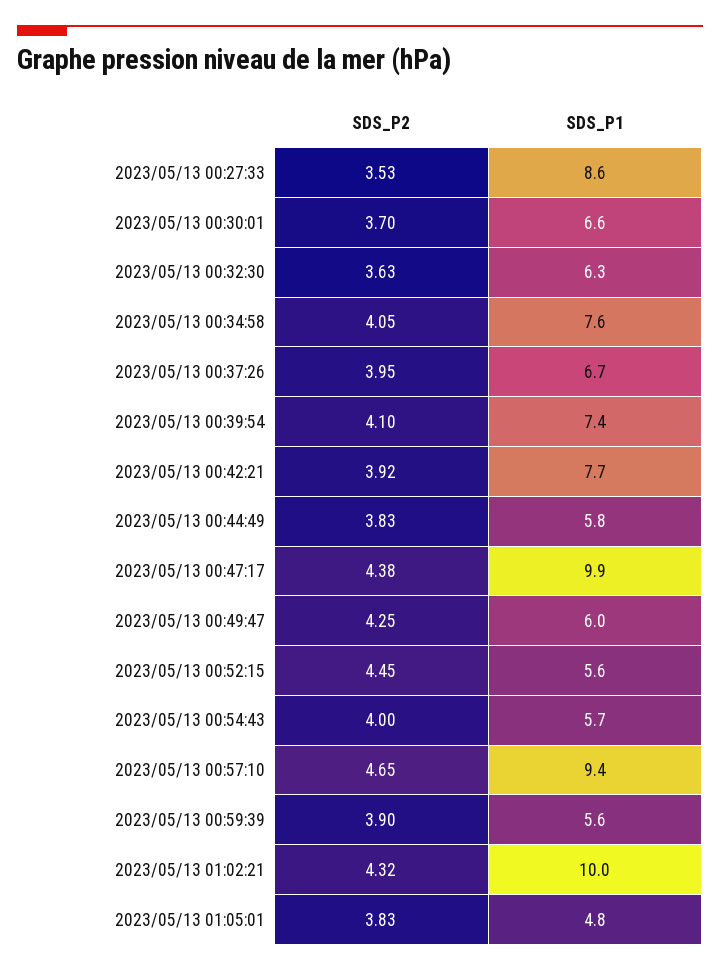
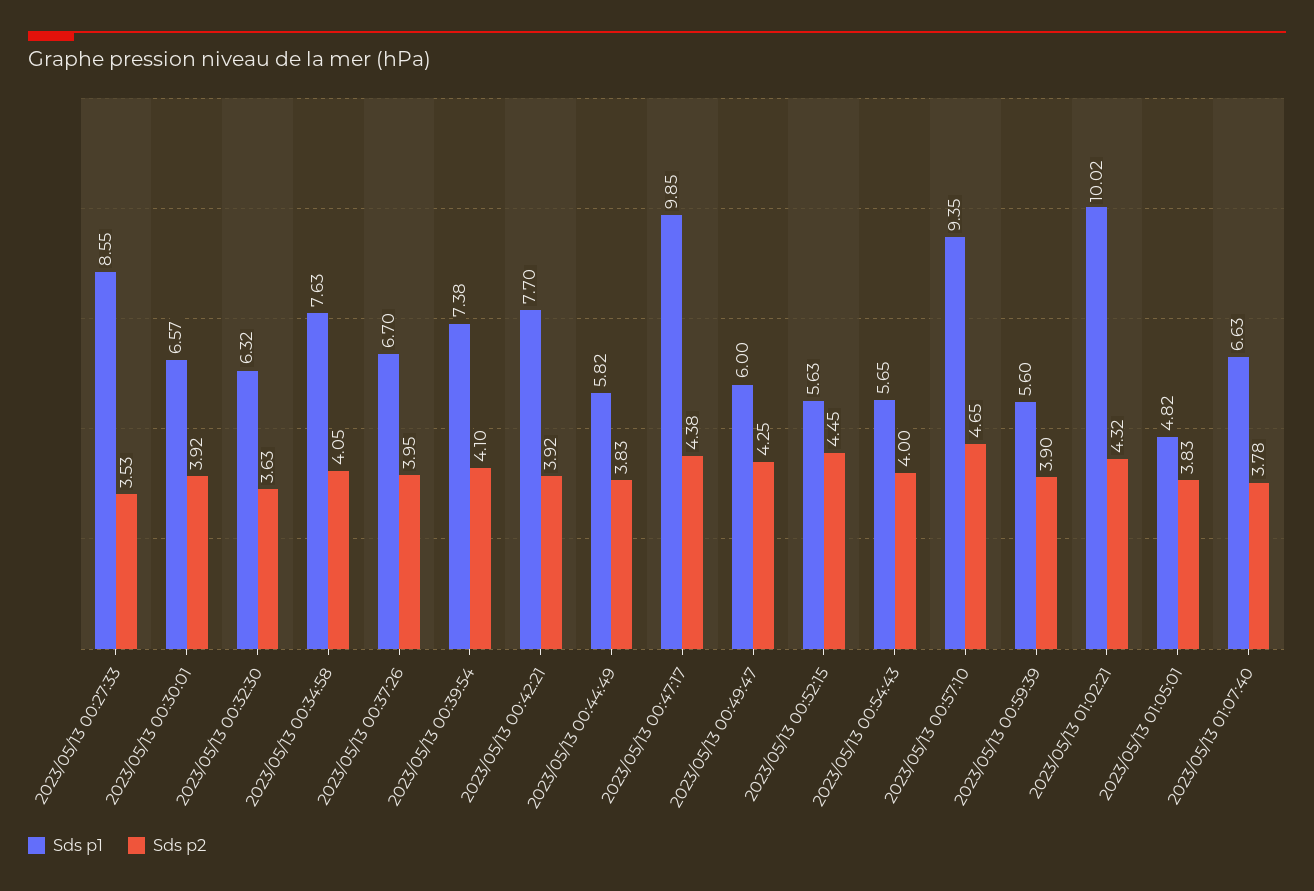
SDS_P2, 2023/05/13 00:30:01: 3.7 -> 3.92
SDS_P1, 2023/05/13 01:07:40: none -> 6.63
SDS_P2, 2023/05/13 01:07:40: none -> 3.78

